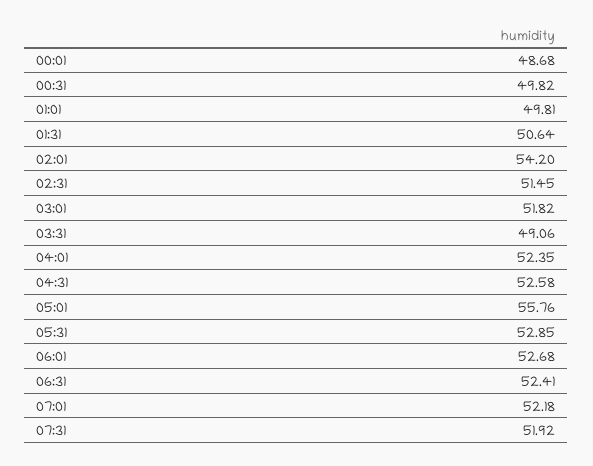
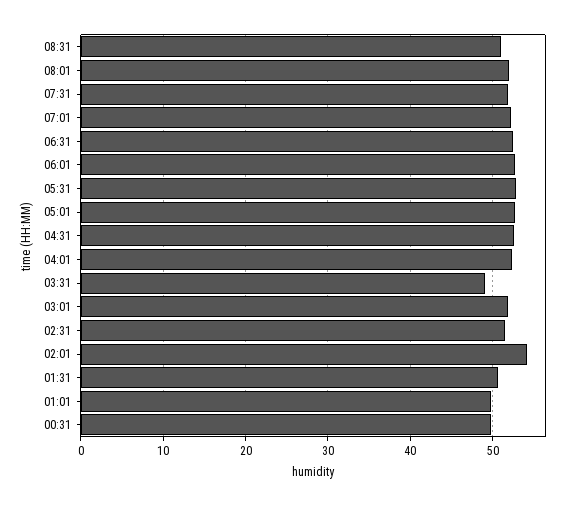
00:01: 48.68 -> none
05:01: 55.76 -> 53
08:31: none -> 51
08:01: none -> 52

